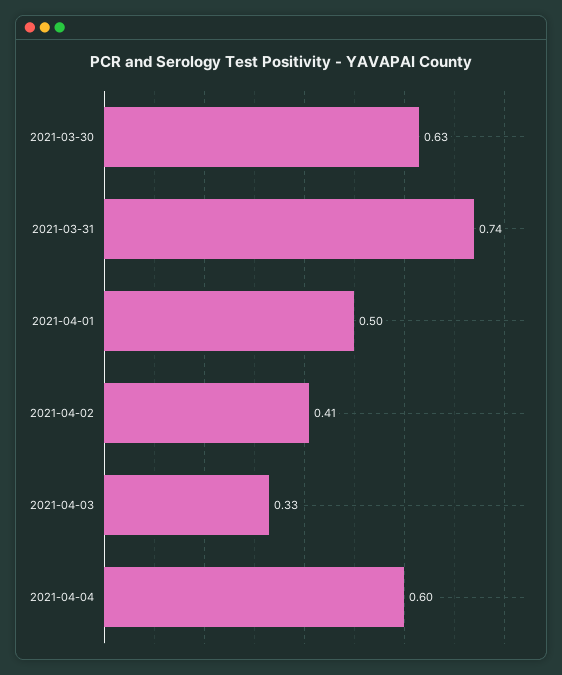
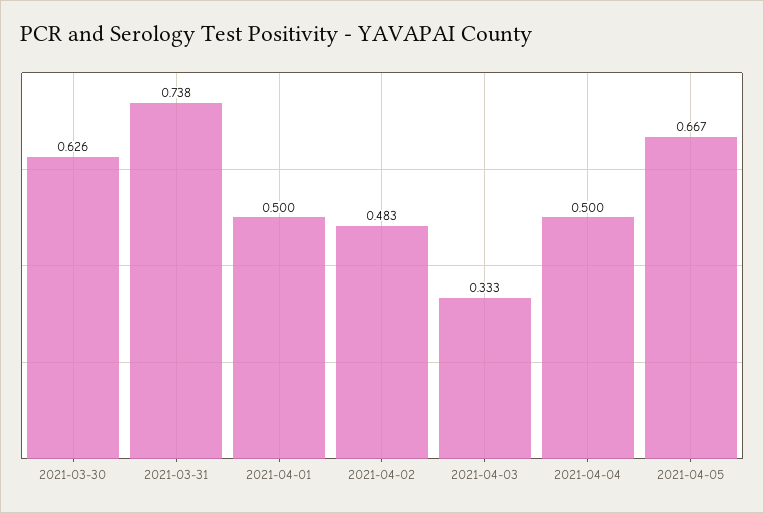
2021-04-02: 0.41 -> 0.483
2021-04-04: 0.6 -> 0.5
2021-04-05: none -> 0.667

